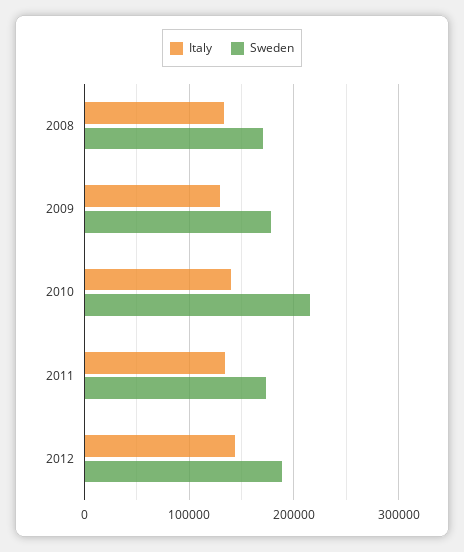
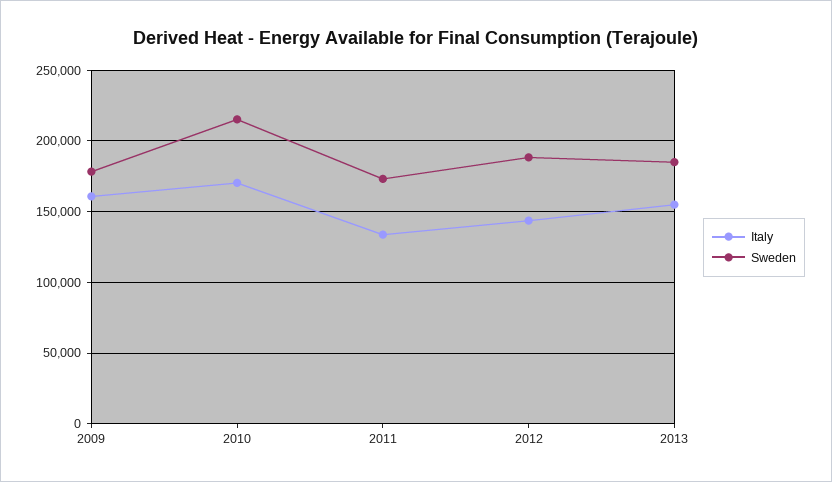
Italy, 2008: 130000 -> none
Sweden, 2008: 170000 -> none
Italy, 2009: 130000 -> 160000
Italy, 2010: 140000 -> 170000
Italy, 2013: none -> 155000
Sweden, 2013: none -> 185000

